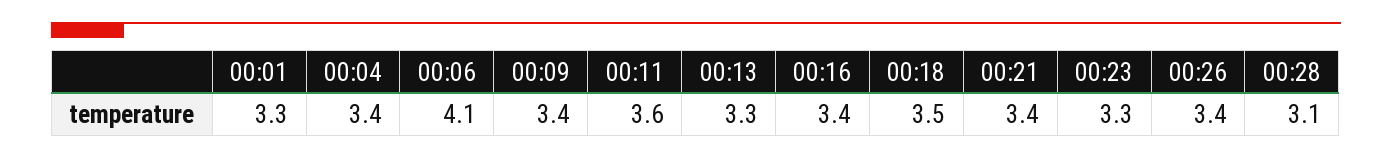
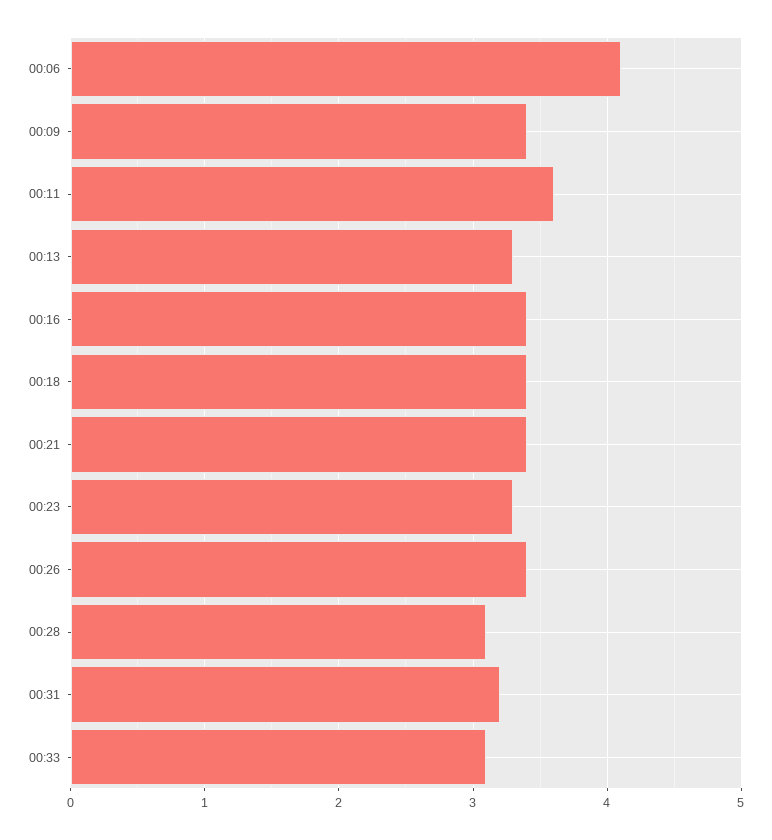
00:01: 3.3 -> none
00:04: 3.4 -> none
00:18: 3.5 -> 3.4
00:31: none -> 3.2
00:33: none -> 3.1

